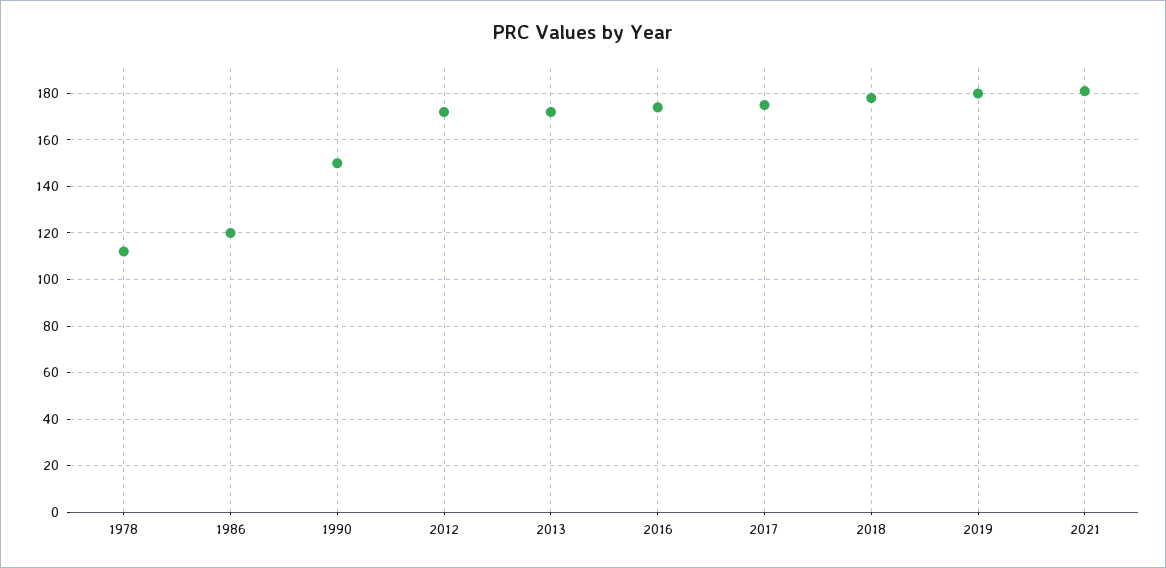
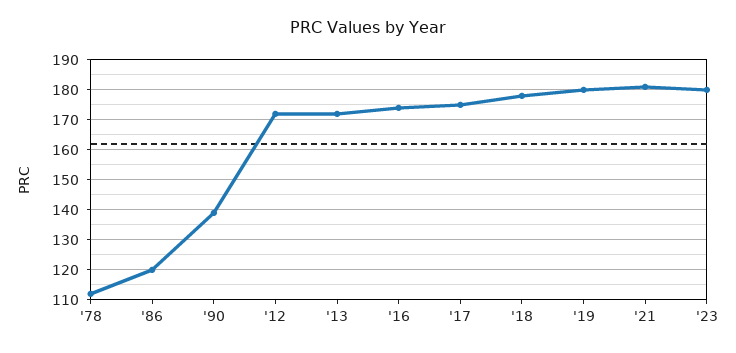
1990: 150 -> 140
'23: none -> 180

